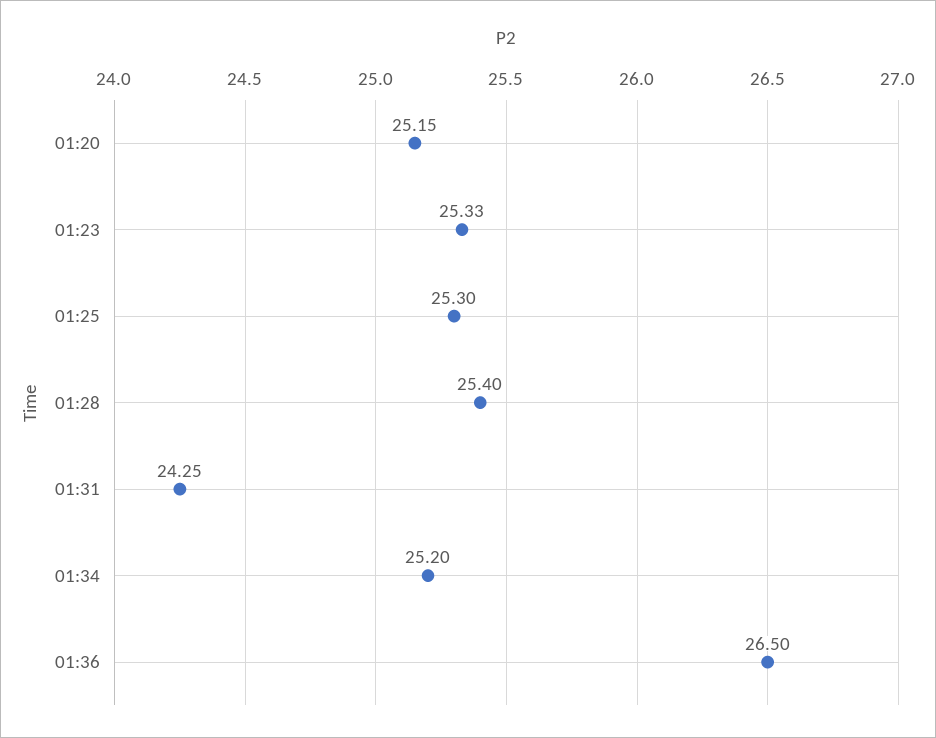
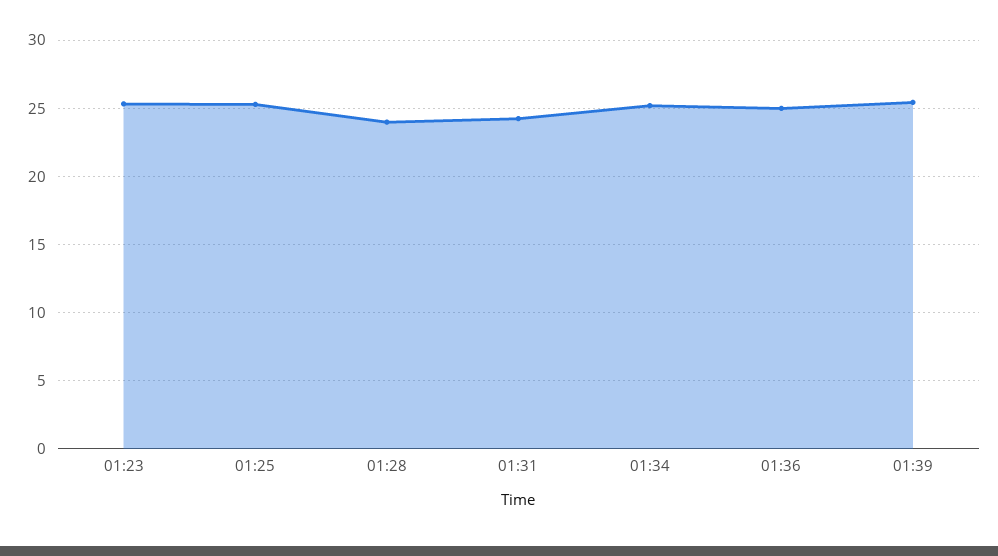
01:20: 25.15 -> none
01:28: 25.4 -> 24
01:36: 26.5 -> 25
01:39: none -> 25.5

